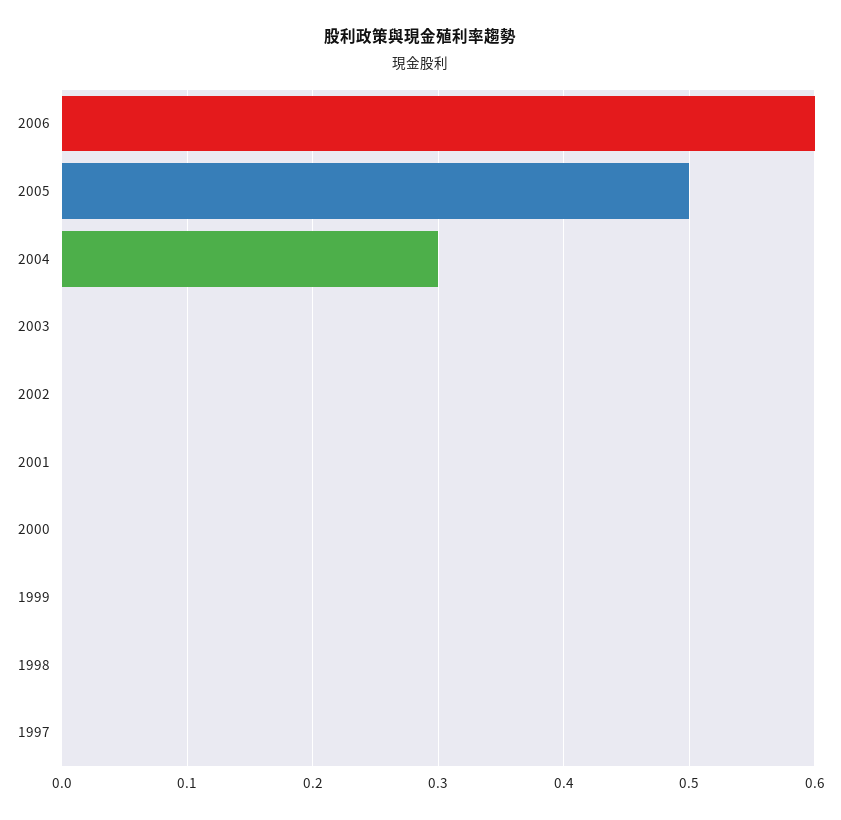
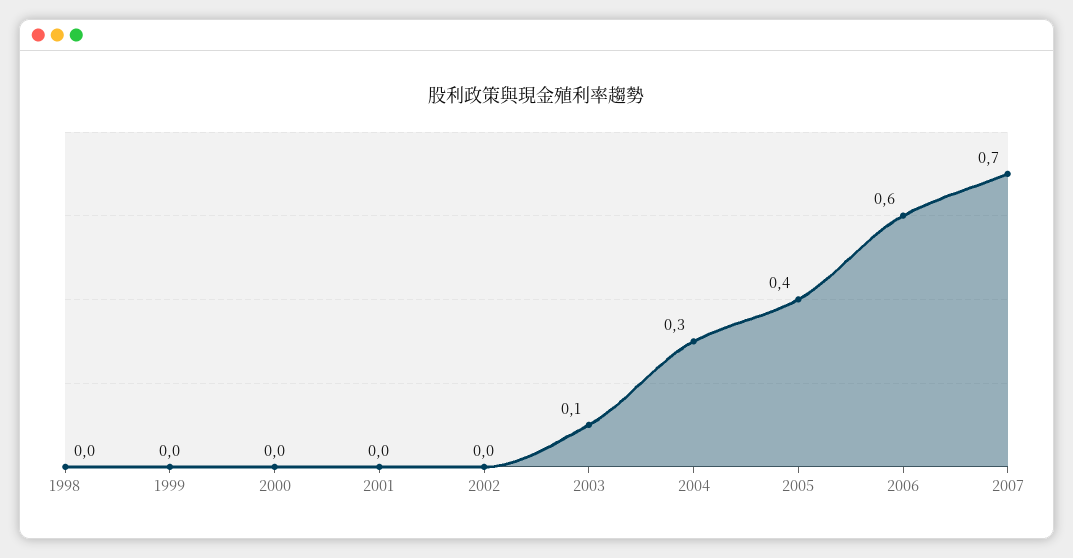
2005: 0.5 -> 0.4
2003: 0 -> 0.1
1997: 0 -> none
2007: none -> 0.7

